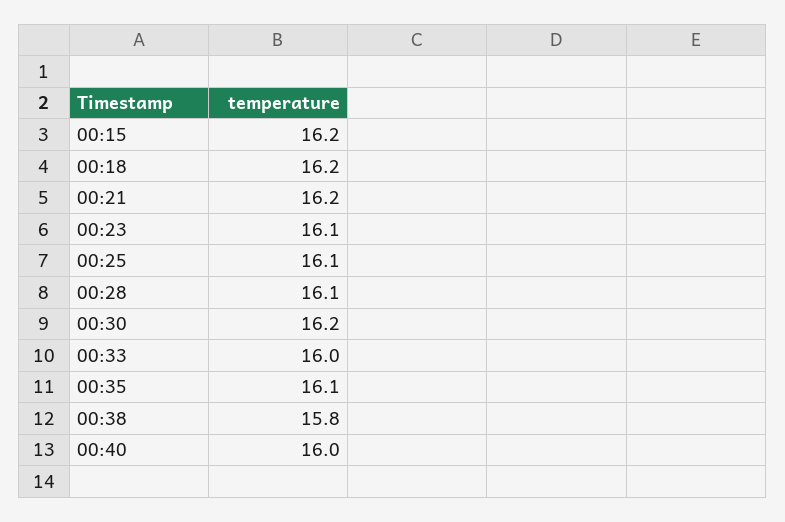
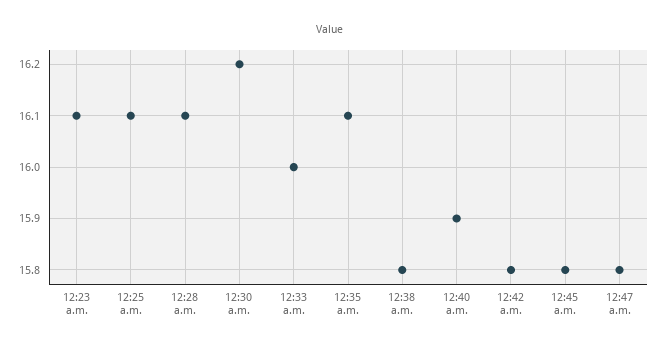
00:15: 16.2 -> none
00:18: 16.2 -> none
00:21: 16.2 -> none
00:40: 16 -> 15.9
12:42 a.m.: none -> 15.8
12:45 a.m.: none -> 15.8
12:47 a.m.: none -> 15.8

